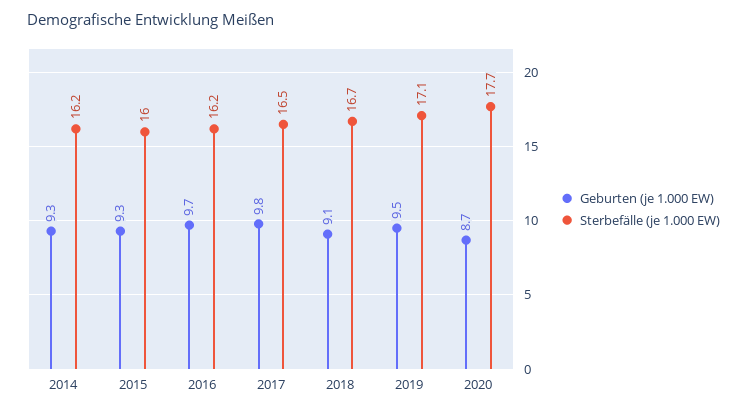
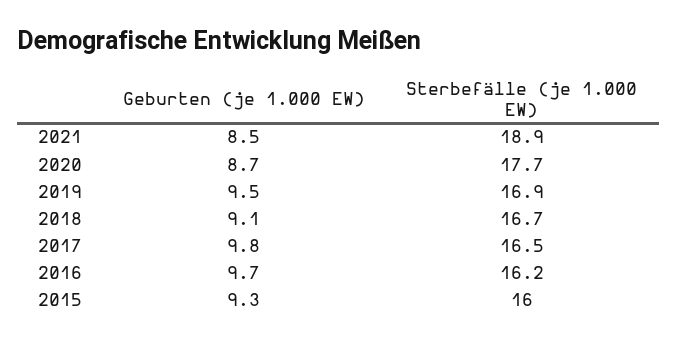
Geburten (je 1.000 EW), 2014: 9.3 -> none
Sterbefälle (je 1.000 EW), 2014: 16.2 -> none
Sterbefälle (je 1.000 EW), 2019: 17.1 -> 16.9
Geburten (je 1.000 EW), 2021: none -> 8.5
Sterbefälle (je 1.000 EW), 2021: none -> 18.9

